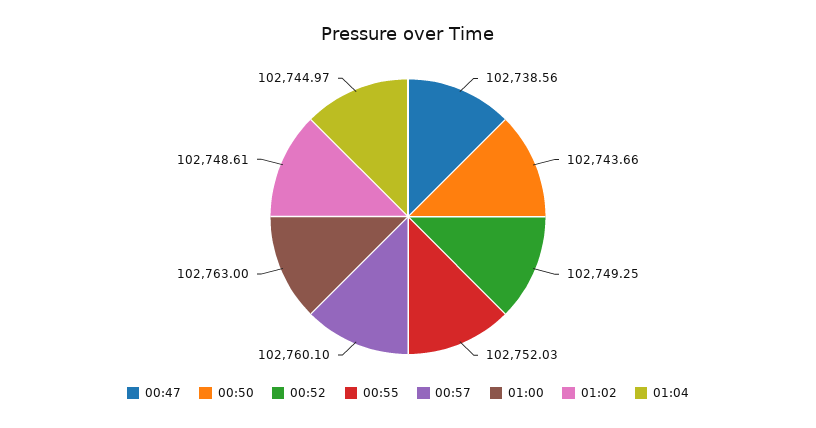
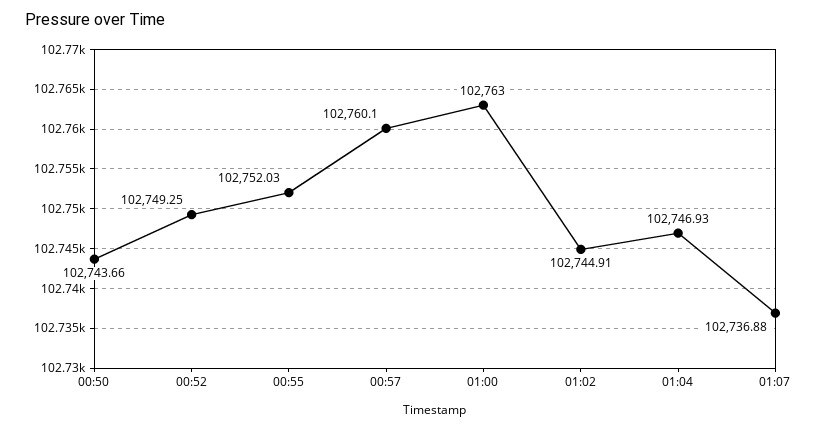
00:47: 102738.56 -> none
01:02: 102748.61 -> 102744.91
01:04: 102744.97 -> 102746.93
01:07: none -> 102736.88

